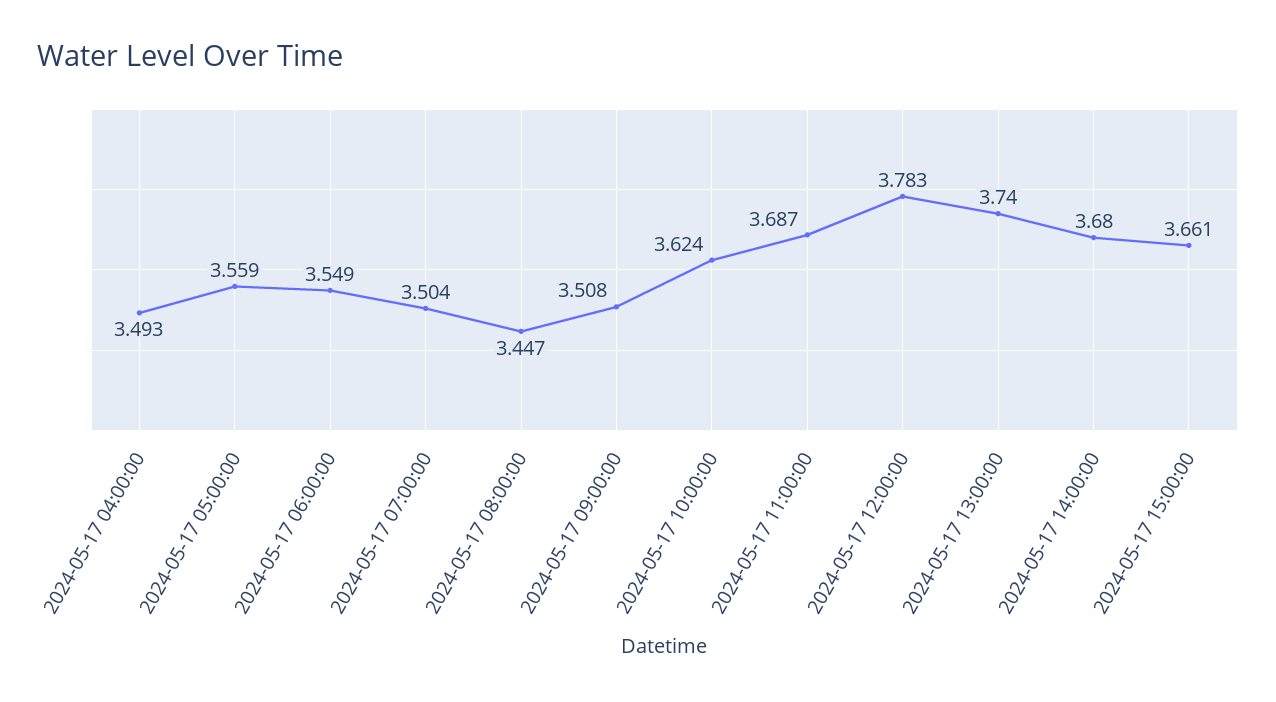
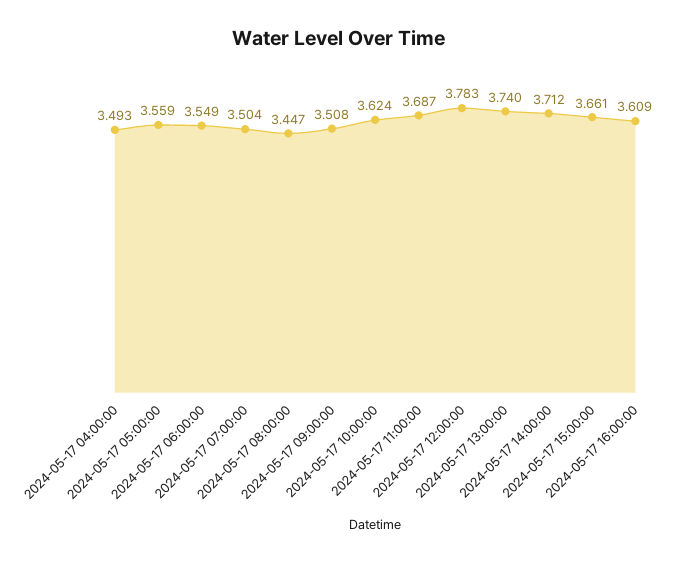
2024-05-17 14:00:00: 3.68 -> 3.712
2024-05-17 16:00:00: none -> 3.609

